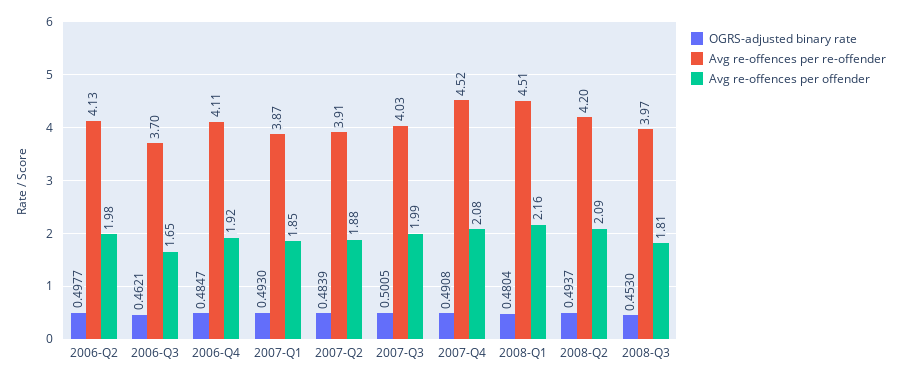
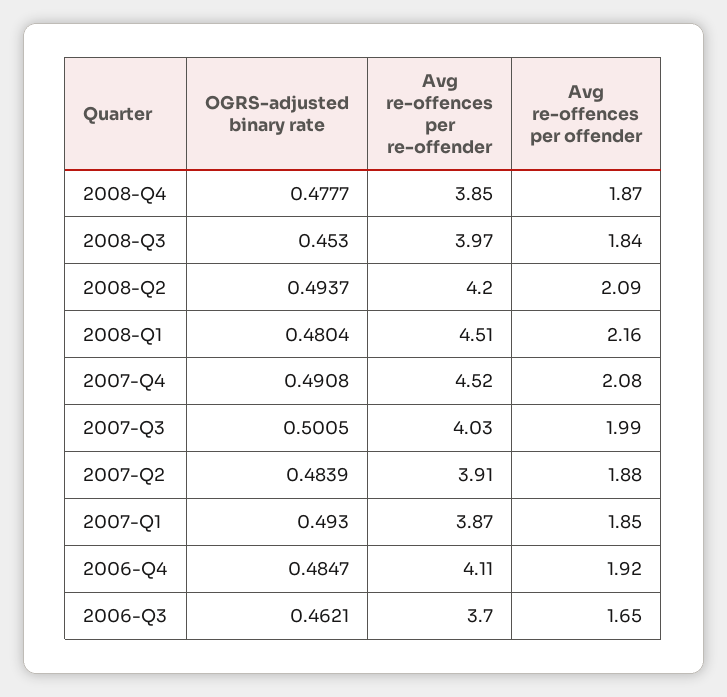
OGRS-adjusted binary rate, 2006-Q2: 0.4977 -> none
Avg re-offences per re-offender, 2006-Q2: 4.13 -> none
Avg re-offences per offender, 2006-Q2: 1.98 -> none
Avg re-offences per offender, 2008-Q3: 1.81 -> 1.84
OGRS-adjusted binary rate, 2008-Q4: none -> 0.4777
Avg re-offences per re-offender, 2008-Q4: none -> 3.85
Avg re-offences per offender, 2008-Q4: none -> 1.87

